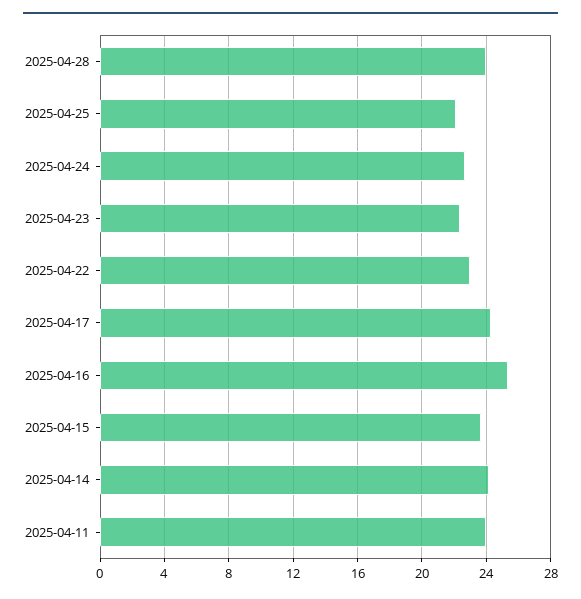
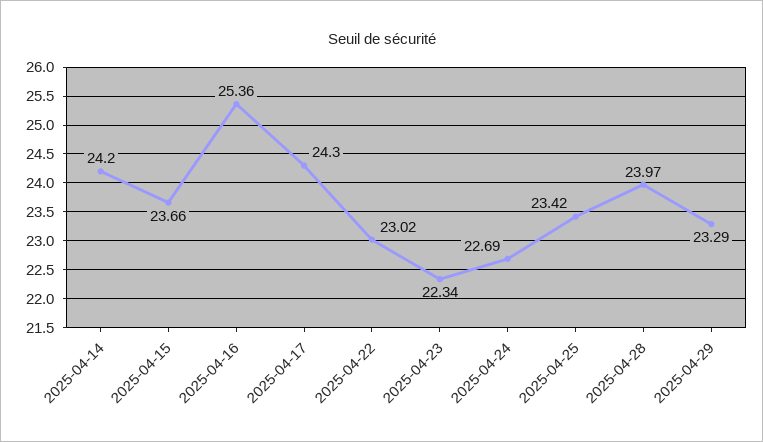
2025-04-25: 22 -> 23.42
2025-04-11: 24 -> none
2025-04-29: none -> 23.29

